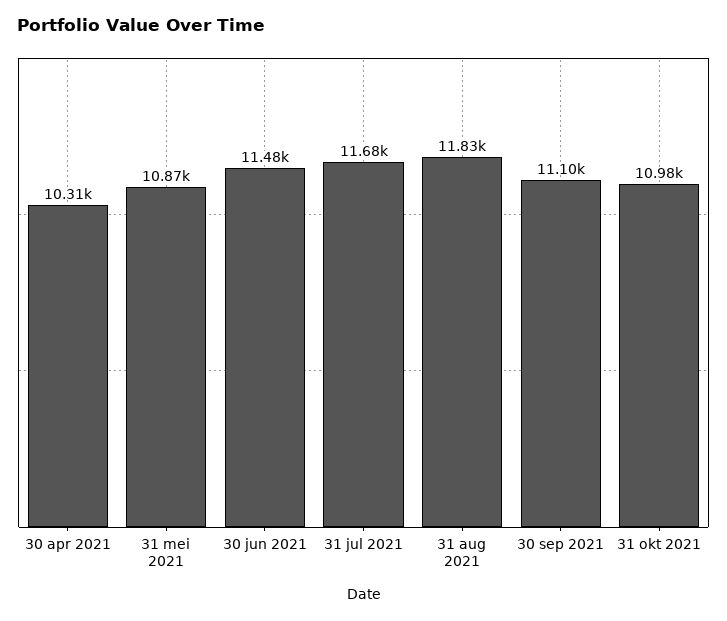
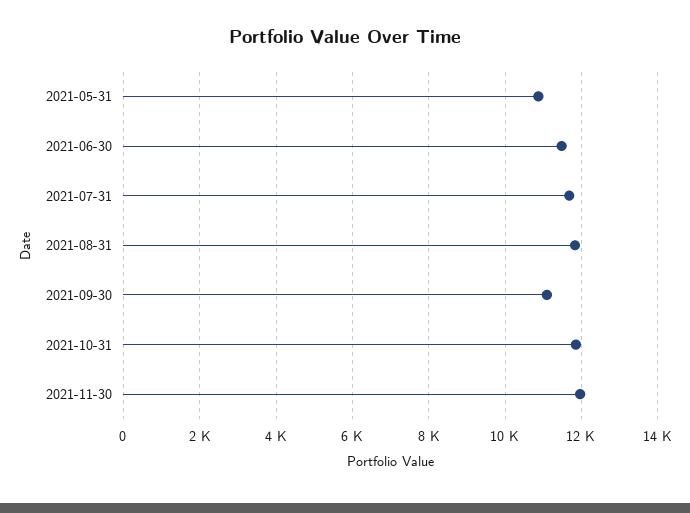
30 apr 2021: 10310 -> none
31 okt 2021: 10980 -> 11800
2021-11-30: none -> 12000

